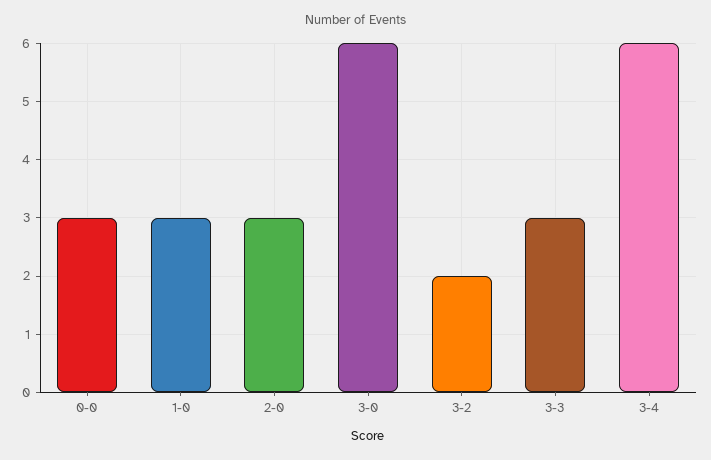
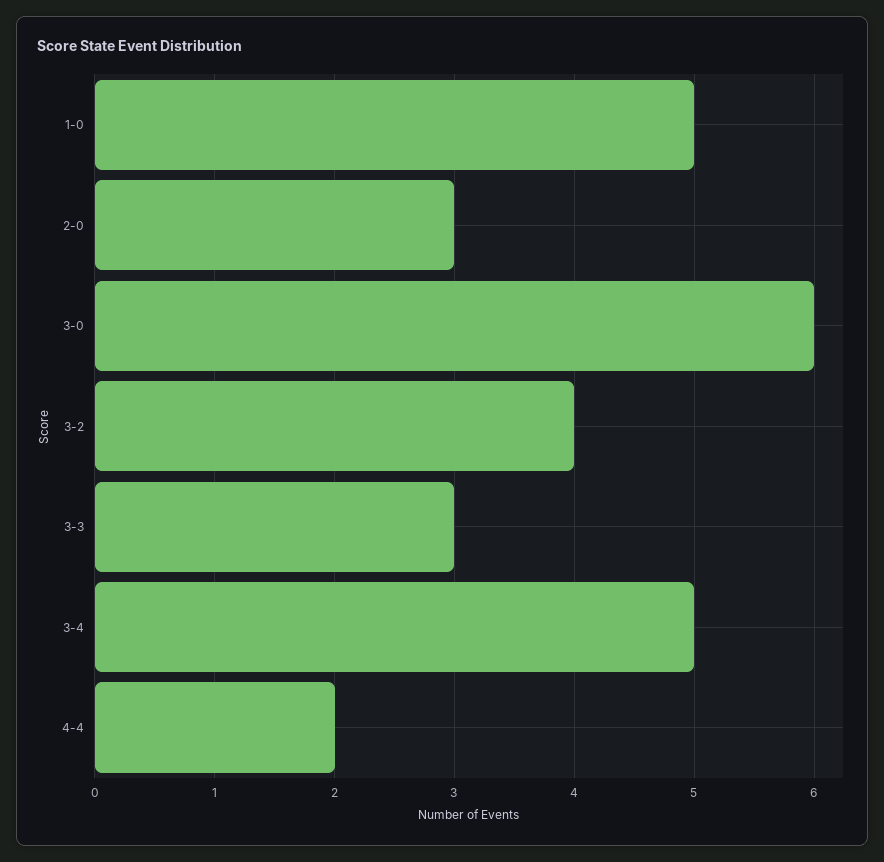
0-0: 3 -> none
1-0: 3 -> 5
3-2: 2 -> 4
3-4: 6 -> 5
4-4: none -> 2

